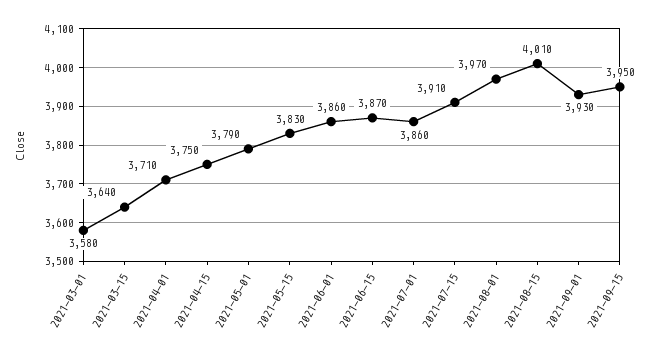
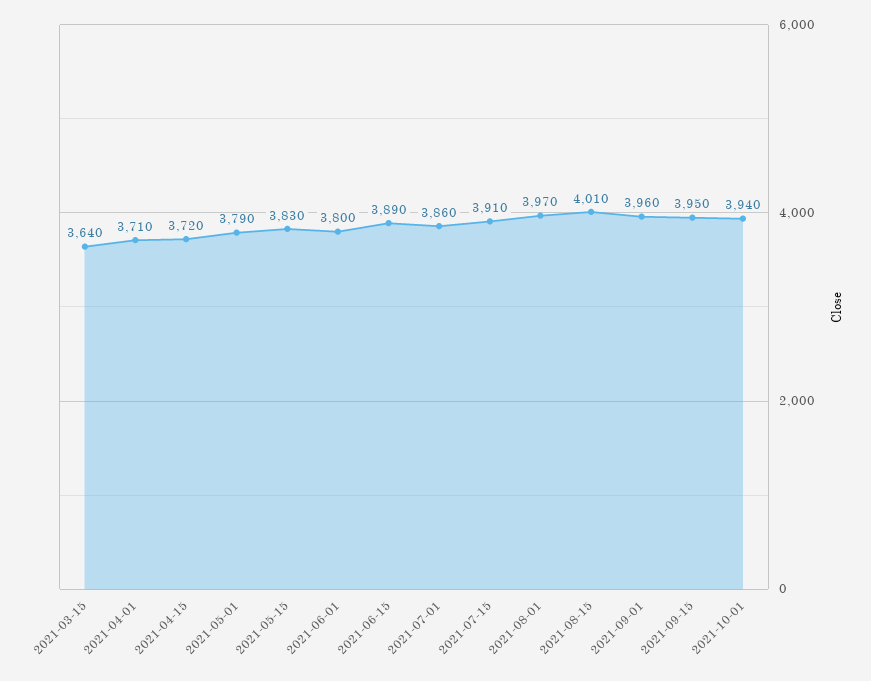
2021-03-01: 3580 -> none
2021-04-15: 3750 -> 3720
2021-06-01: 3860 -> 3800
2021-06-15: 3870 -> 3890
2021-09-01: 3930 -> 3960
2021-10-01: none -> 3940

